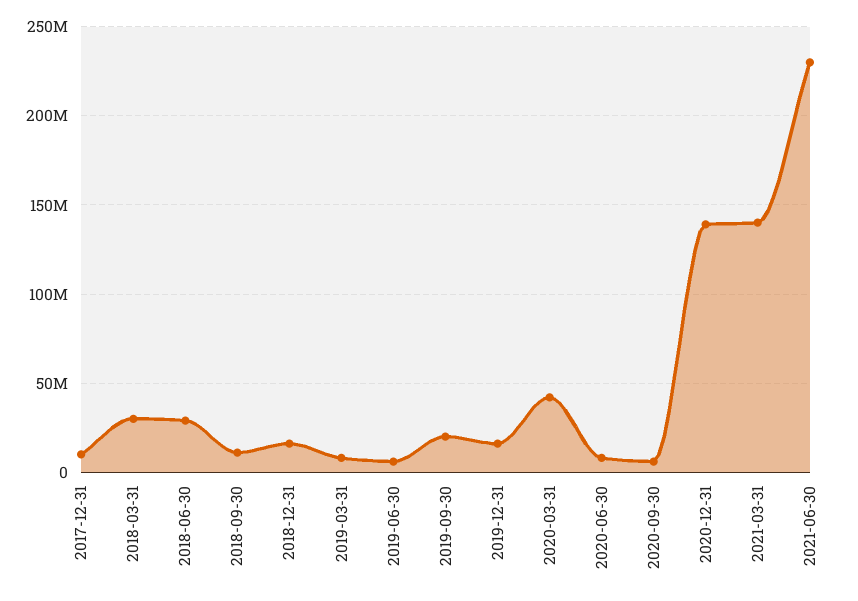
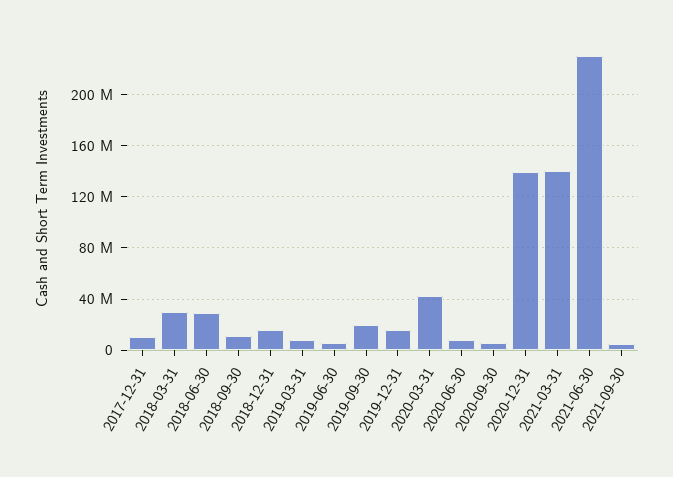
2021-09-30: none -> 5000000

